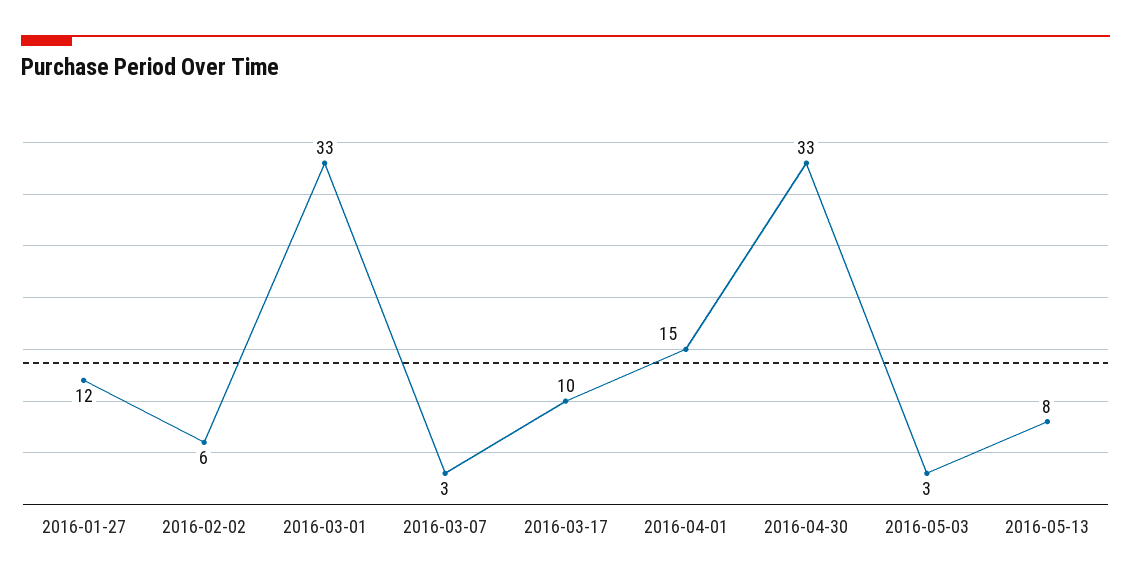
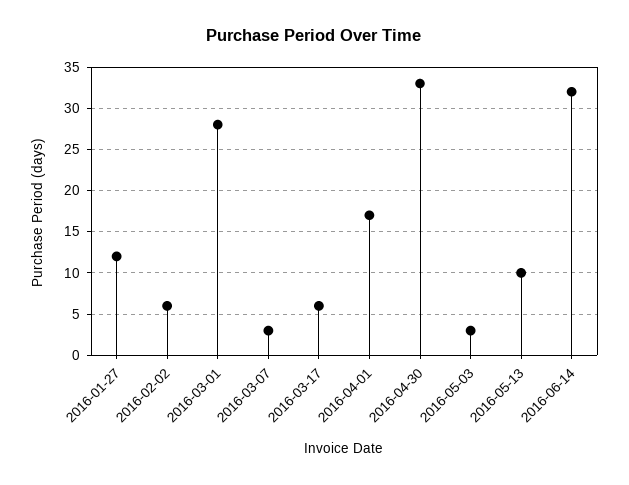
2016-03-01: 33 -> 28
2016-03-17: 10 -> 6
2016-04-01: 15 -> 17
2016-05-13: 8 -> 10
2016-06-14: none -> 32

